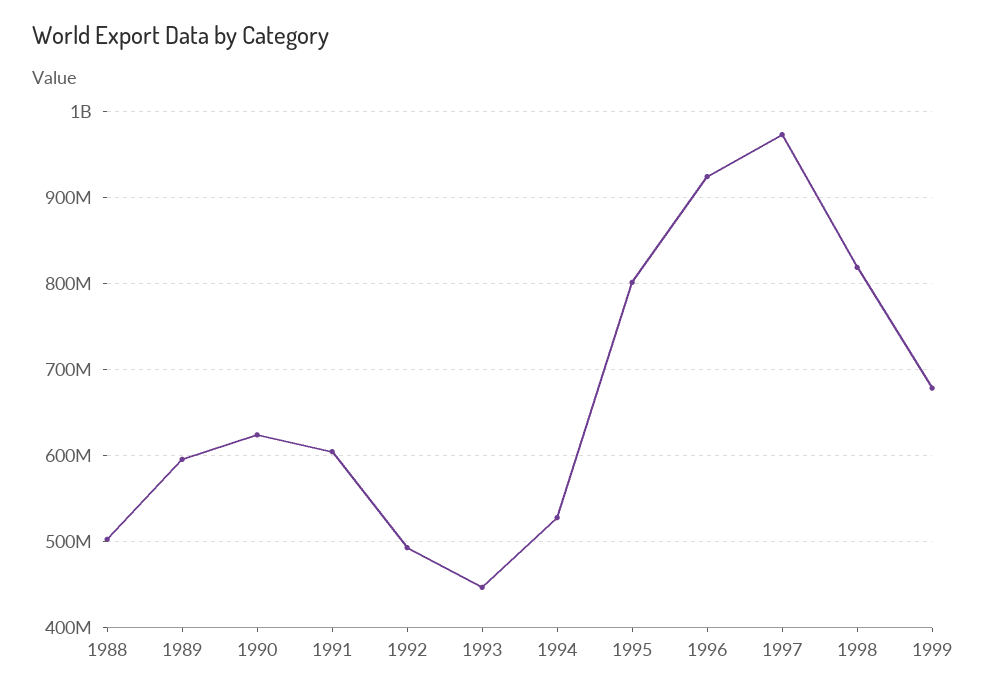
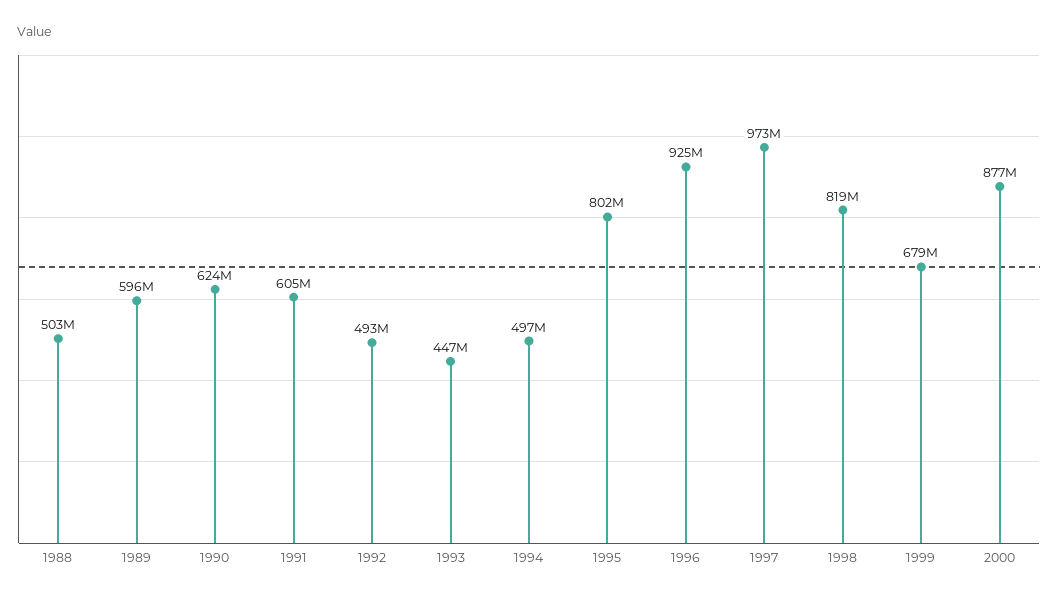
1994: 530000000 -> 497000000
2000: none -> 877000000

